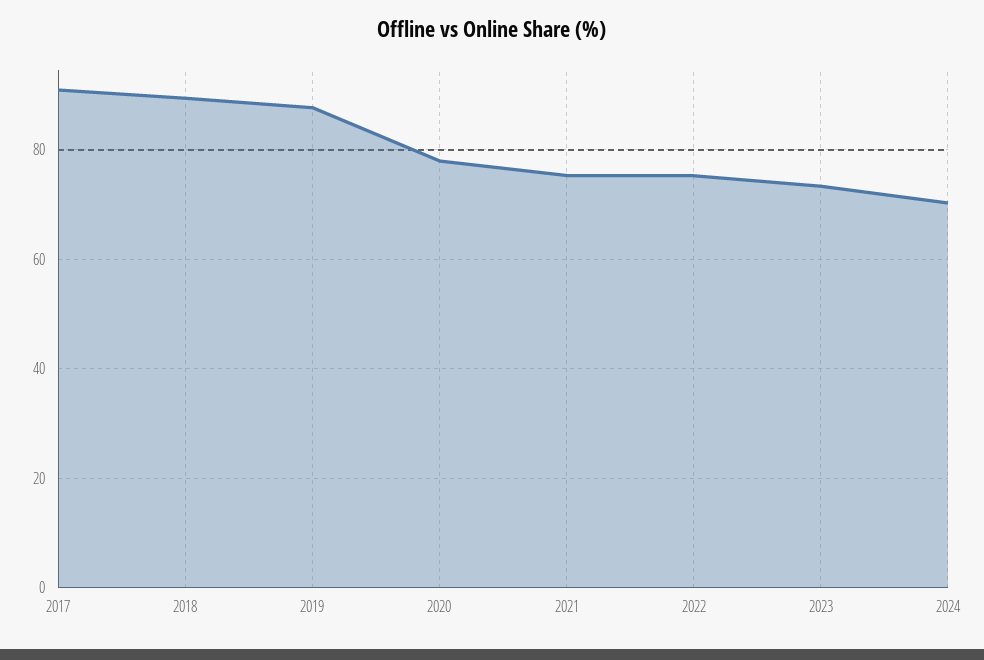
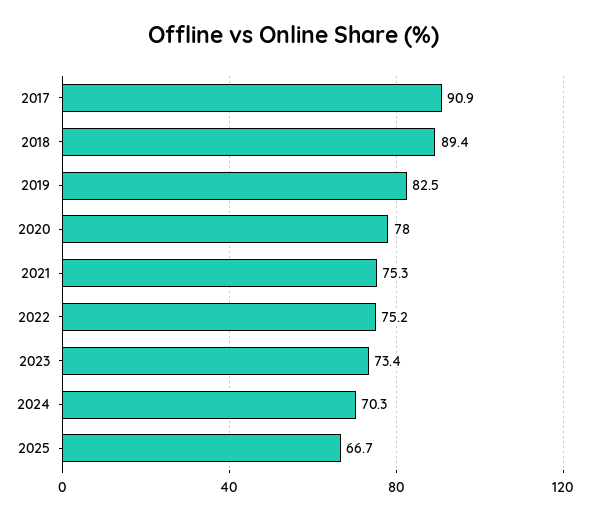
2019: 88 -> 82.5
2025: none -> 66.7

